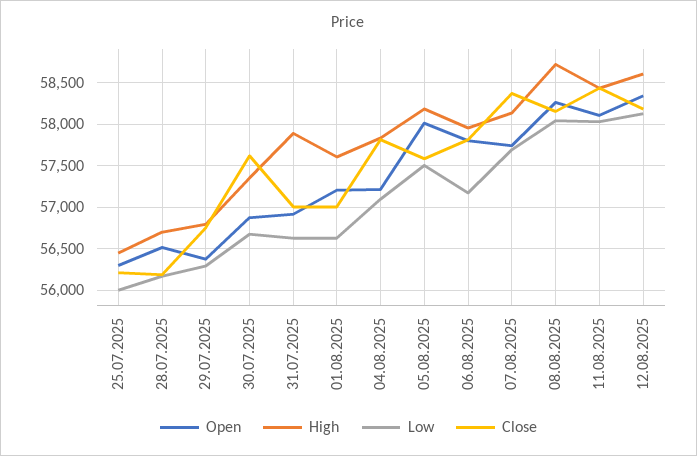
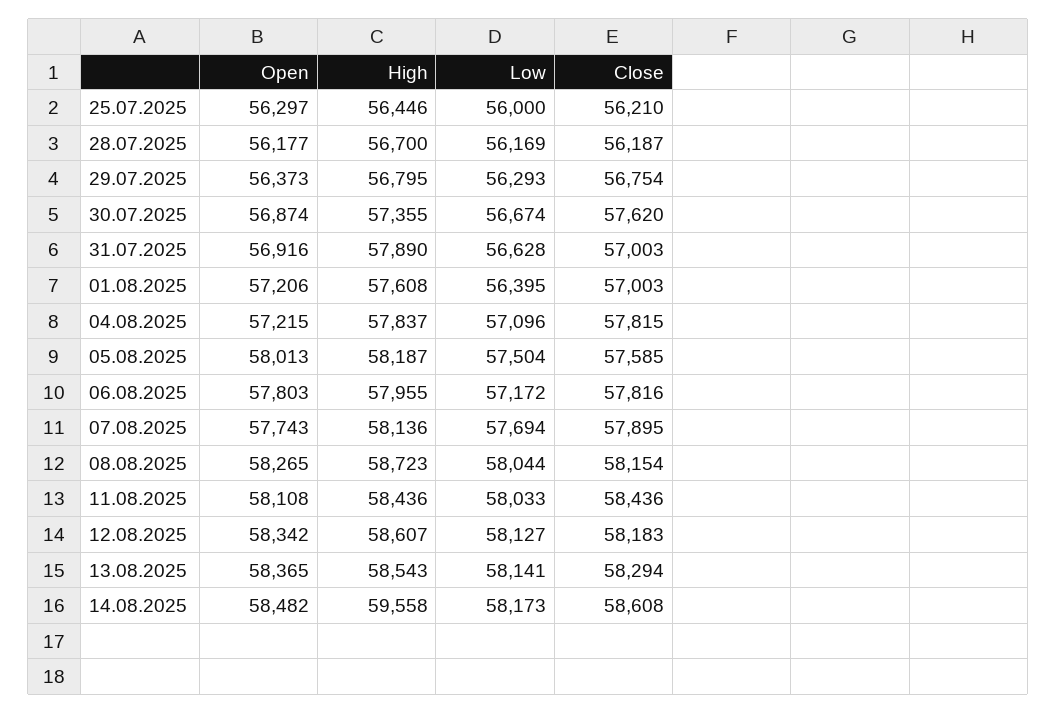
Open, 28.07.2025: 56500 -> 56177
Low, 01.08.2025: 56600 -> 56395
Close, 07.08.2025: 58400 -> 57895
Open, 13.08.2025: none -> 58365
High, 13.08.2025: none -> 58543
Low, 13.08.2025: none -> 58141
Close, 13.08.2025: none -> 58294
Open, 14.08.2025: none -> 58482
High, 14.08.2025: none -> 59558
Low, 14.08.2025: none -> 58173
Close, 14.08.2025: none -> 58608

